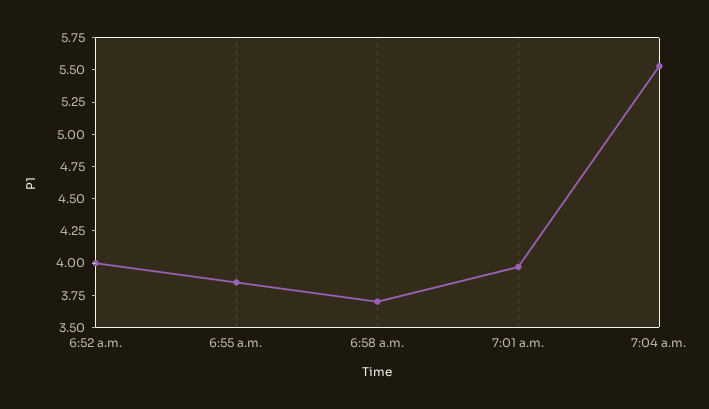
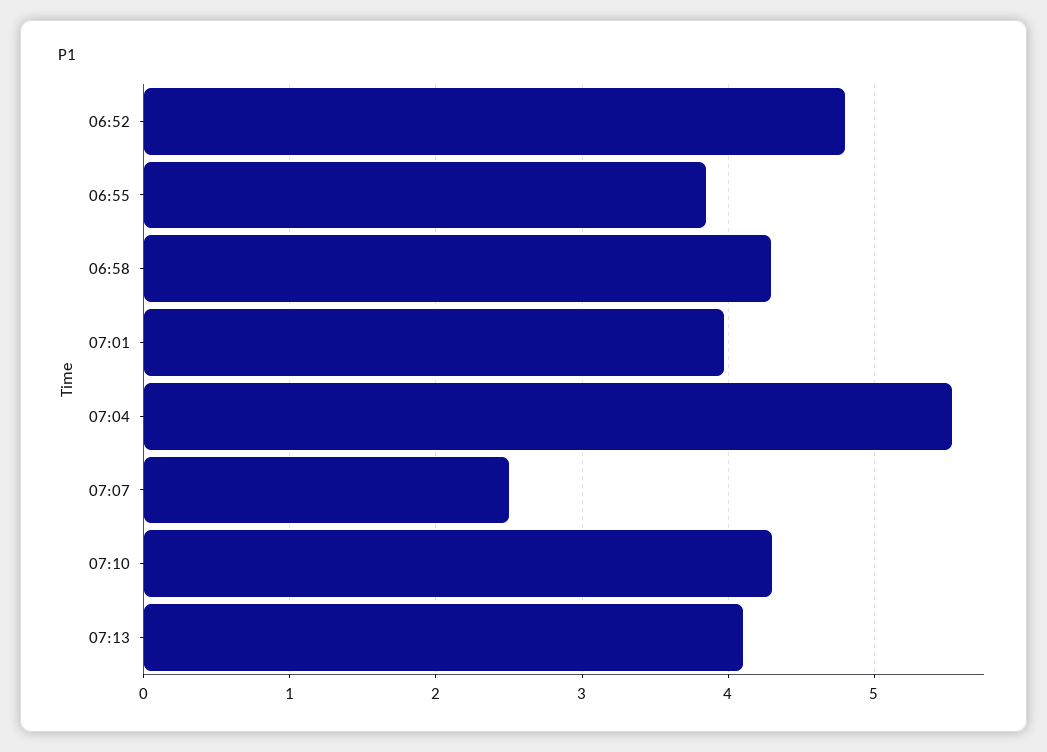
6:52 a.m.: 4 -> 4.8
6:58 a.m.: 3.75 -> 4.3
07:07: none -> 2.5
07:10: none -> 4.3
07:13: none -> 4.1

